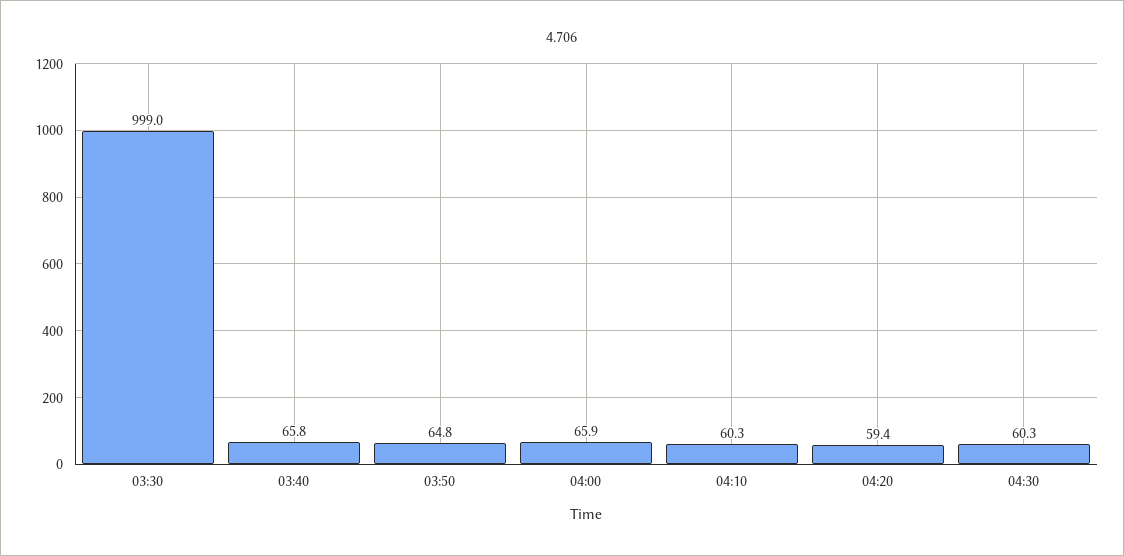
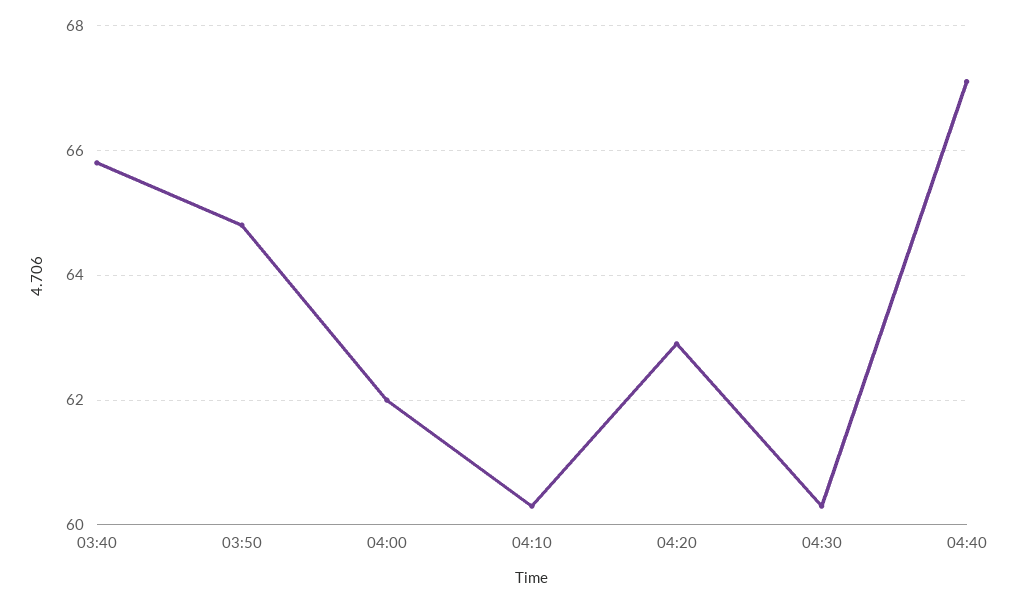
03:30: 999 -> none
04:00: 65.9 -> 62
04:20: 59.4 -> 63
04:40: none -> 67

